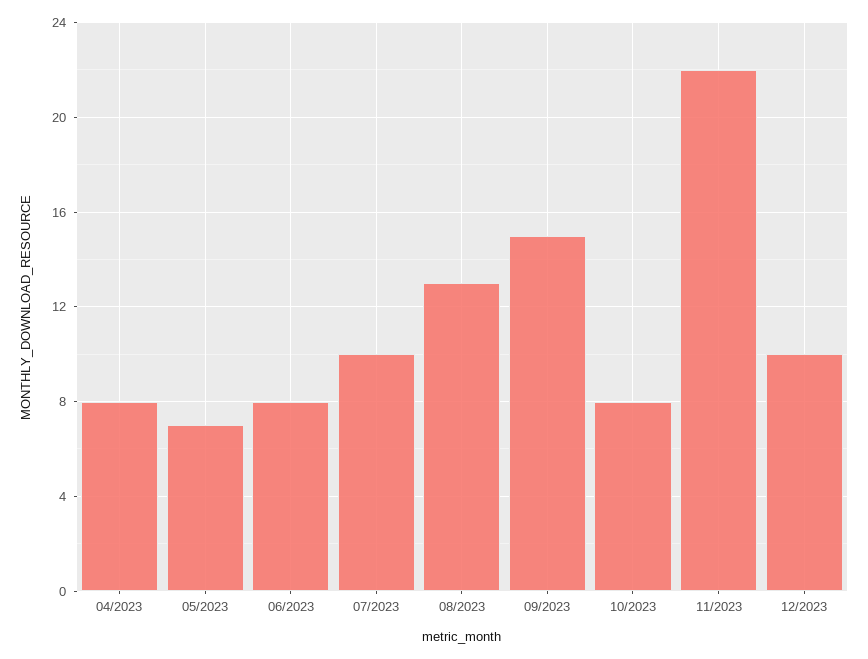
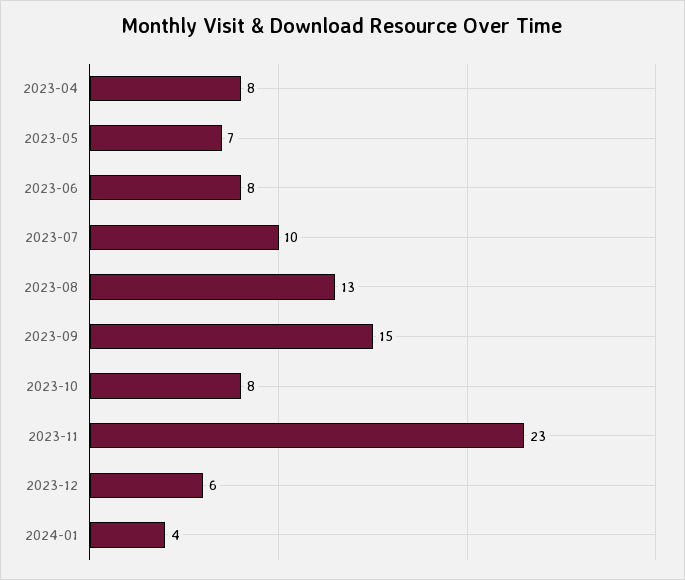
11/2023: 22 -> 23
12/2023: 10 -> 6
2024-01: none -> 4

